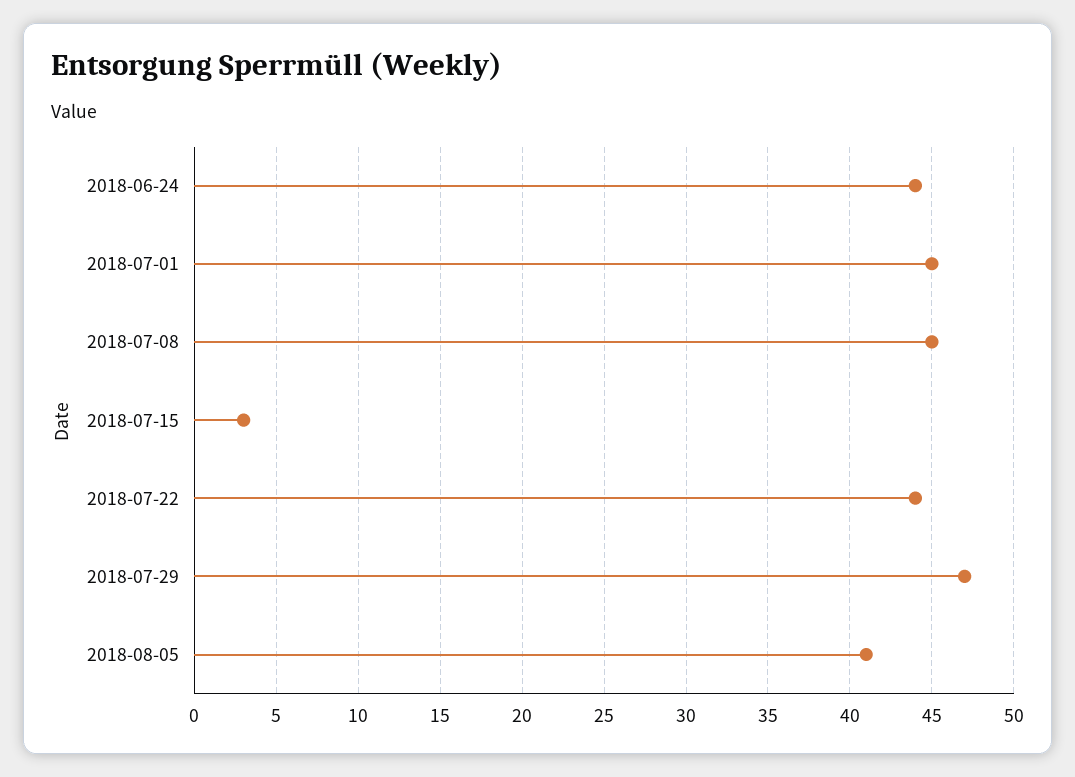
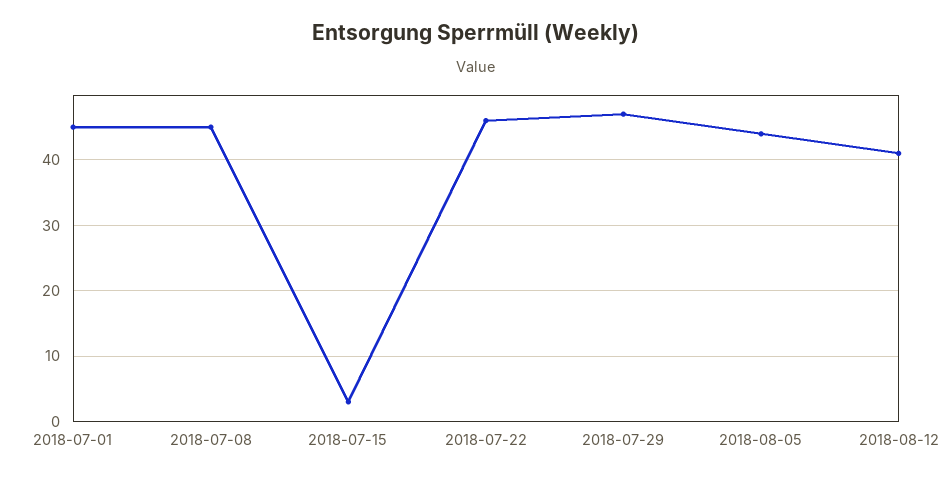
2018-06-24: 44 -> none
2018-07-22: 44 -> 46
2018-08-05: 41 -> 44
2018-08-12: none -> 41

